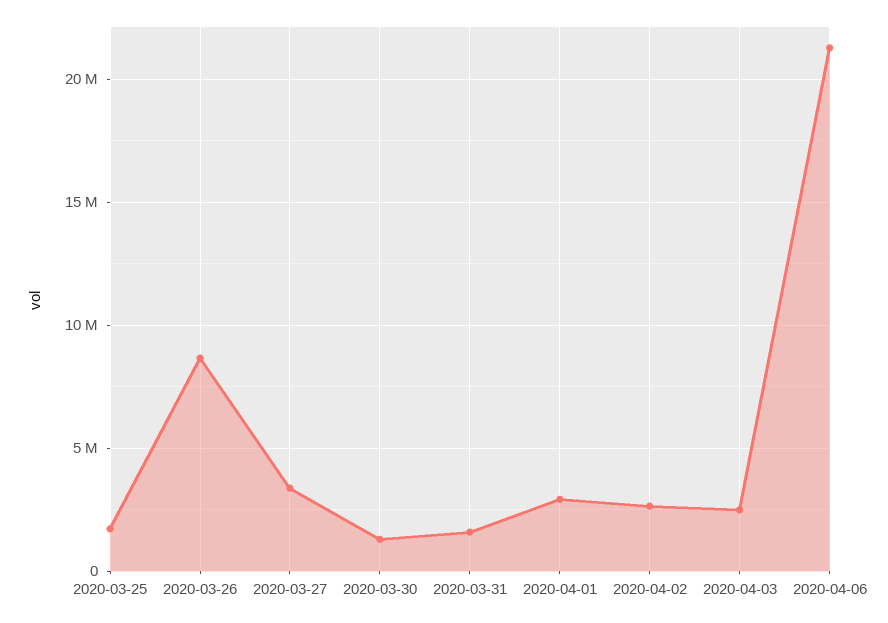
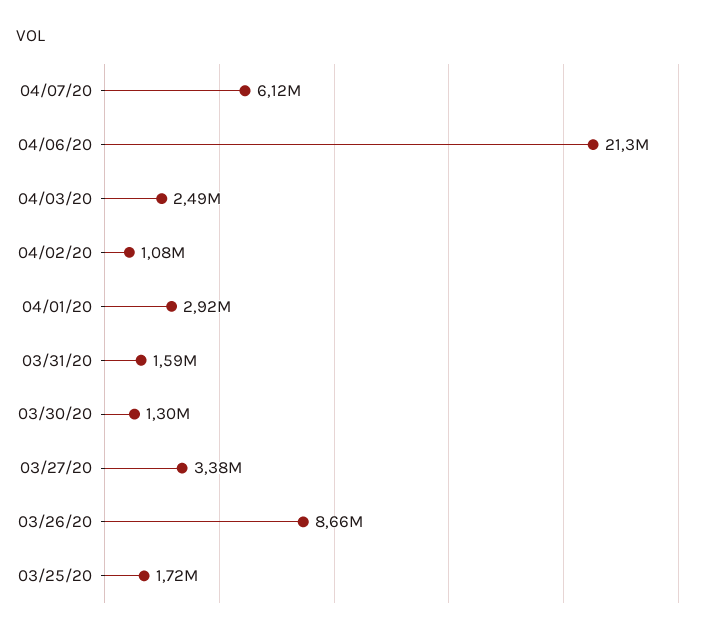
2020-04-02: 2500000 -> 1080000
04/07/20: none -> 6120000

